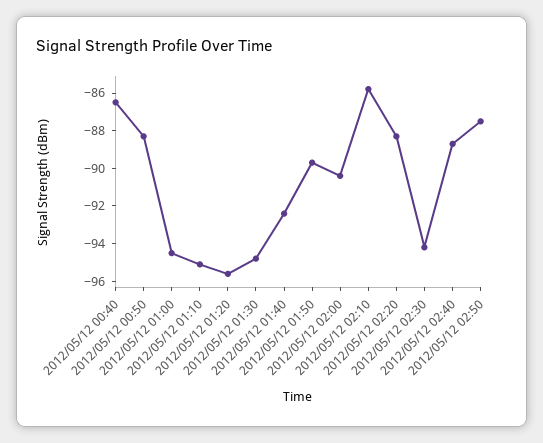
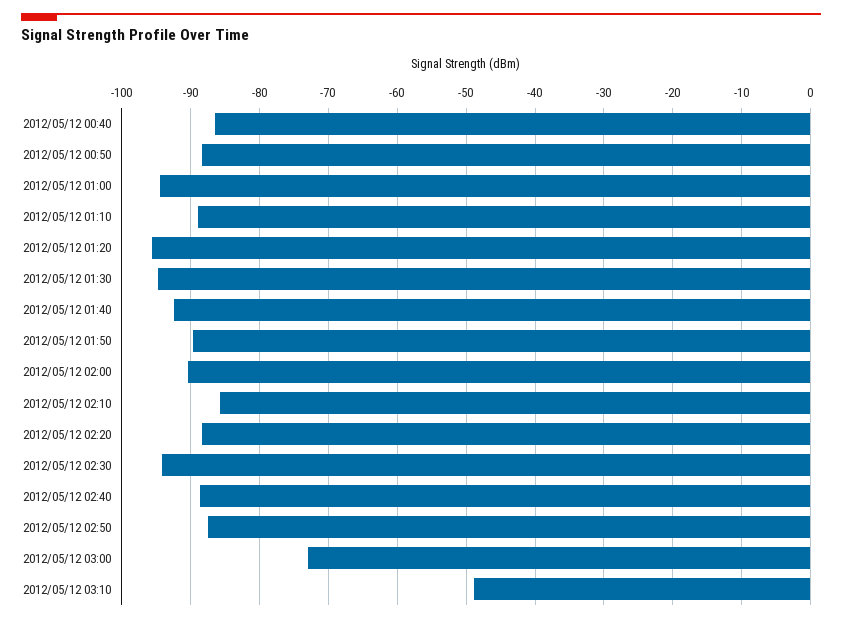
2012/05/12 01:10: -95 -> -89
2012/05/12 03:00: none -> -73
2012/05/12 03:10: none -> -49

